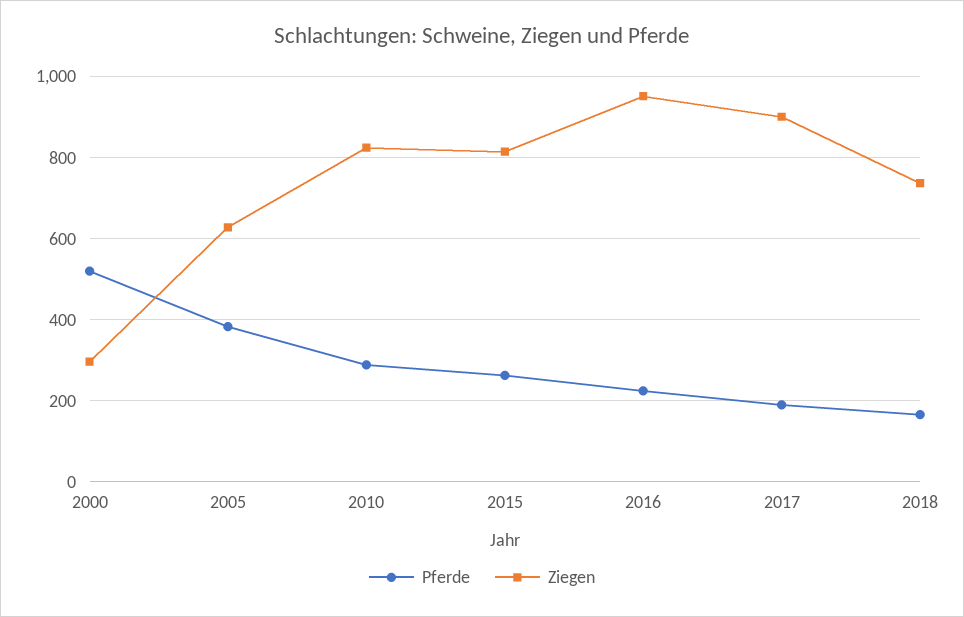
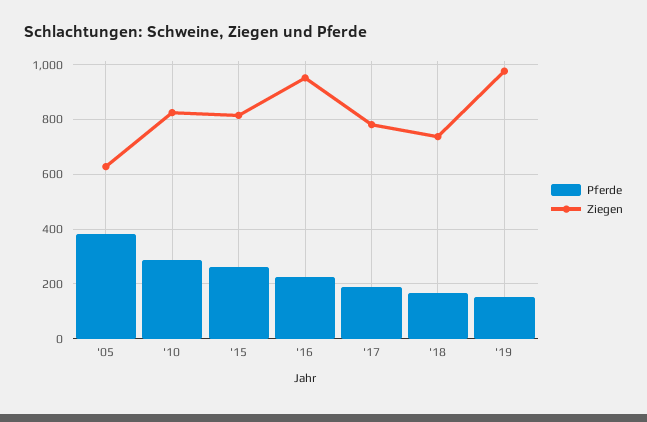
Pferde, 2000: 520 -> none
Ziegen, 2000: 300 -> none
Ziegen, 2017: 900 -> 775
Pferde, '19: none -> 150
Ziegen, '19: none -> 975

